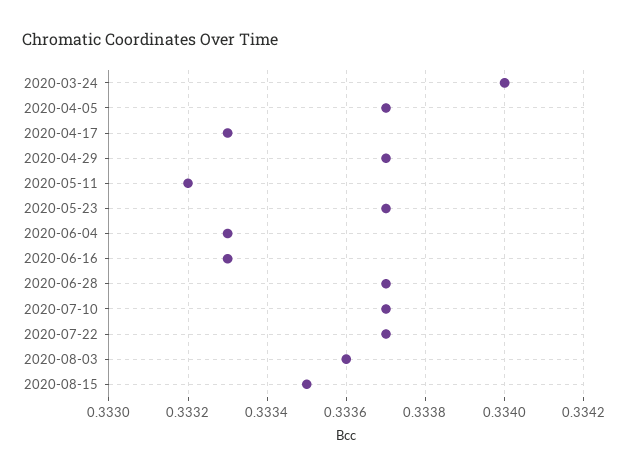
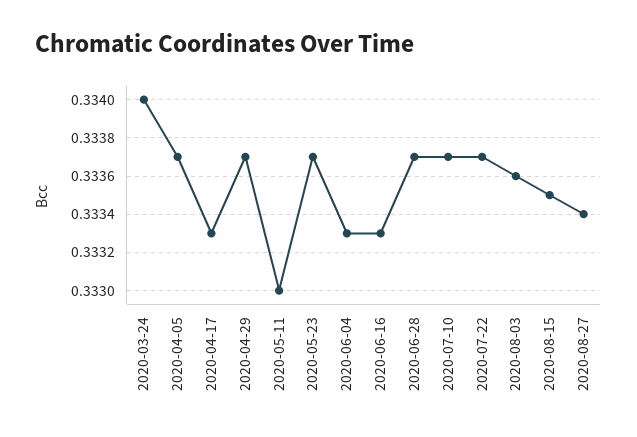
2020-05-11: 0.3332 -> 0.333
2020-08-27: none -> 0.3334

